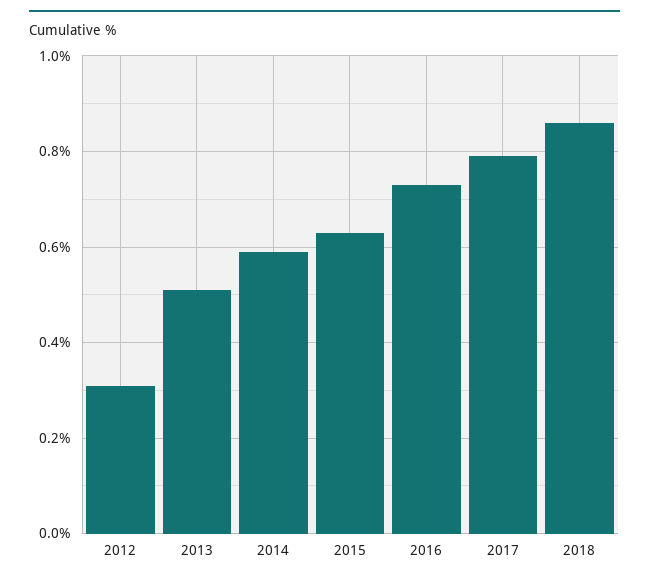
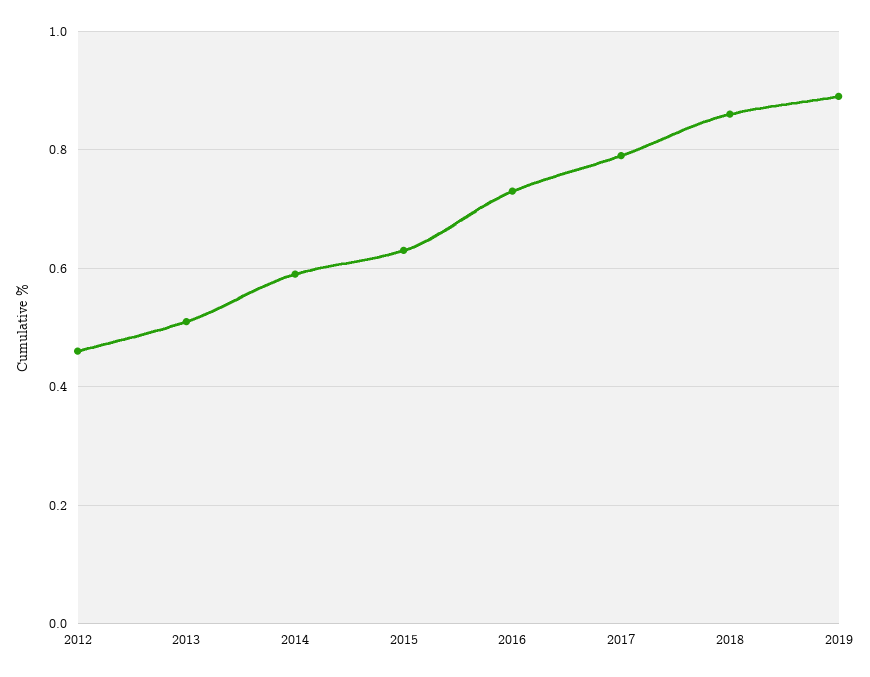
2012: 0.3 -> 0.45
2019: none -> 0.9

